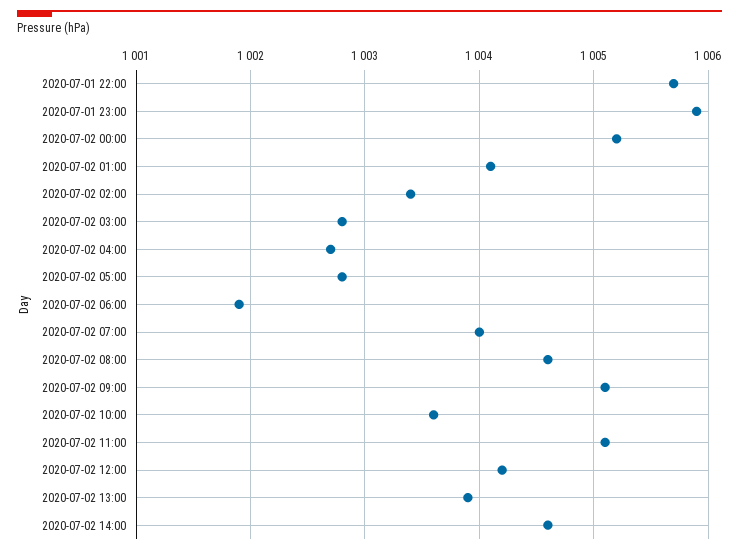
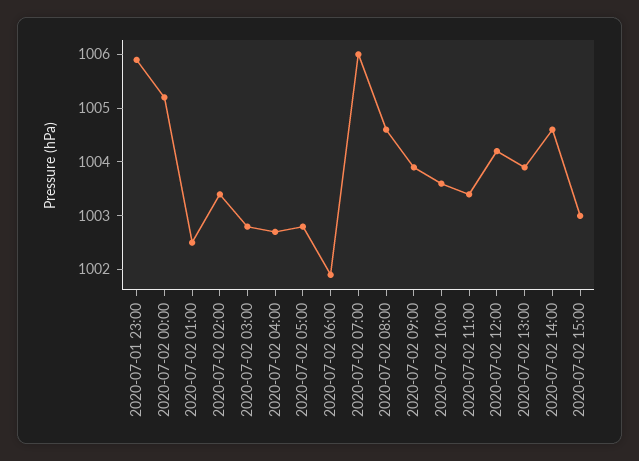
2020-07-01 22:00: 1005.7 -> none
2020-07-02 01:00: 1004.1 -> 1002.5
2020-07-02 07:00: 1004 -> 1006
2020-07-02 09:00: 1005.1 -> 1004
2020-07-02 11:00: 1005.1 -> 1003.5
2020-07-02 15:00: none -> 1003

